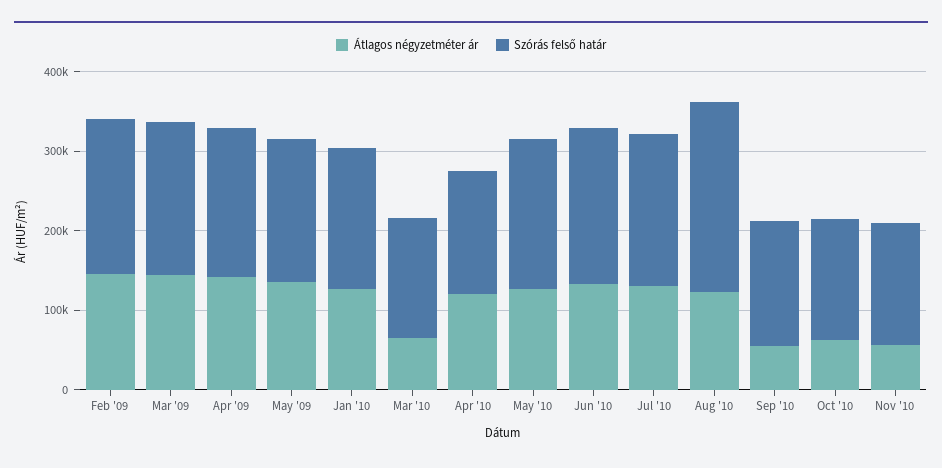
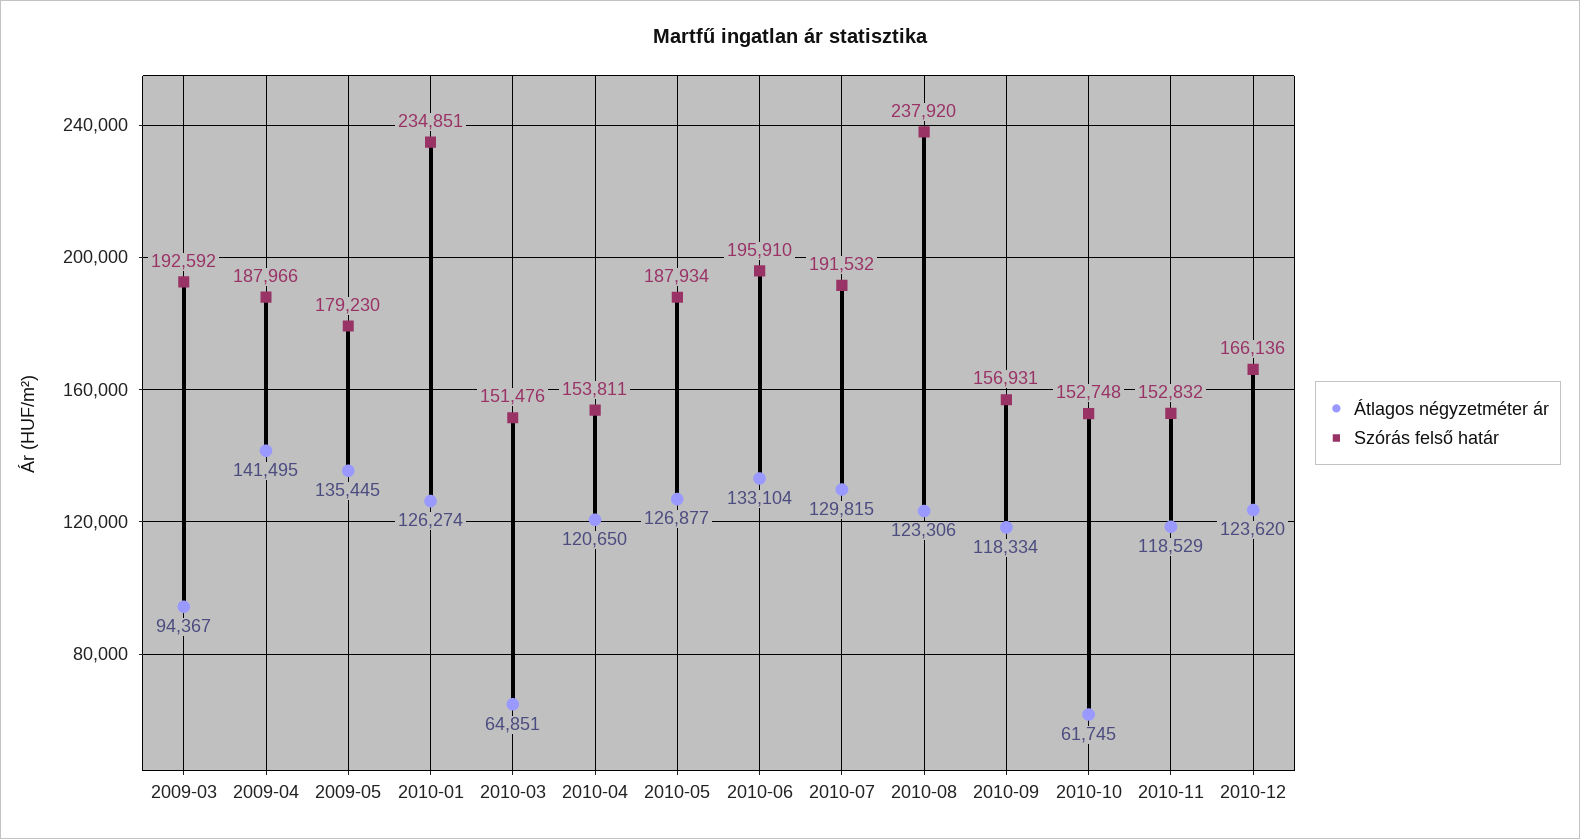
Átlagos négyzetméter ár, Feb '09: 140000 -> none
Szórás felső határ, Feb '09: 200000 -> none
Átlagos négyzetméter ár, Mar '09: 140000 -> 94367
Szórás felső határ, Jan '10: 180000 -> 234851
Átlagos négyzetméter ár, Sep '10: 60000 -> 118334
Átlagos négyzetméter ár, Nov '10: 60000 -> 118529
Átlagos négyzetméter ár, 2010-12: none -> 123620
Szórás felső határ, 2010-12: none -> 166136

